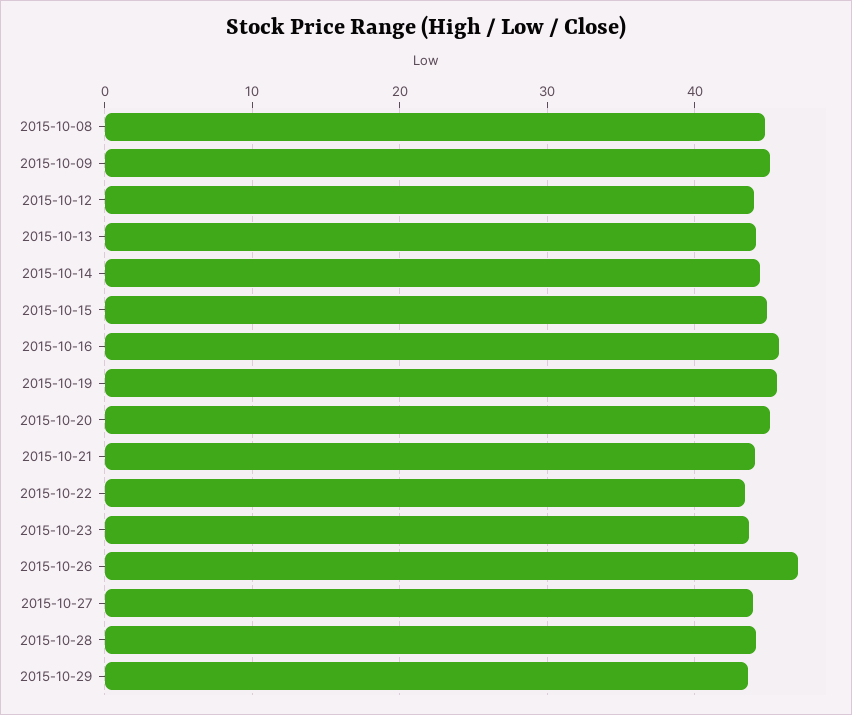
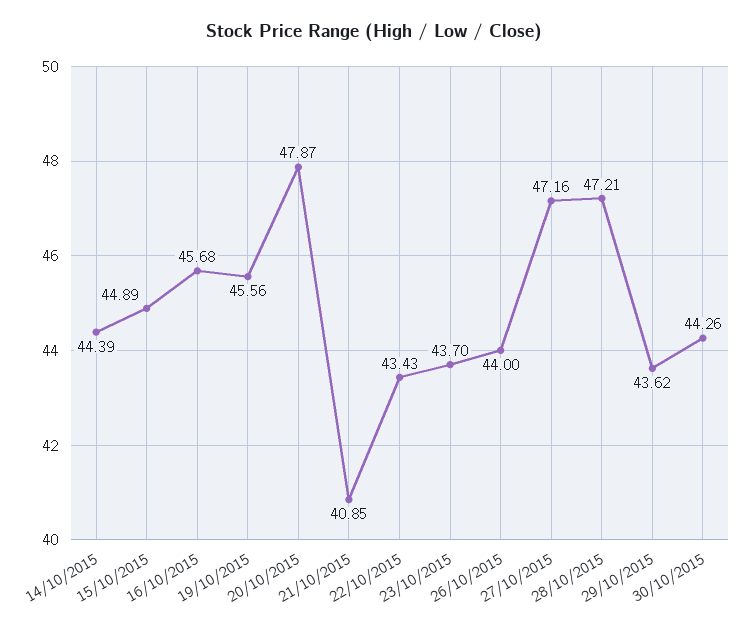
2015-10-08: 45 -> none
2015-10-09: 45 -> none
2015-10-12: 44 -> none
2015-10-13: 44 -> none
2015-10-20: 45 -> 47.87
2015-10-21: 44 -> 40.85
2015-10-26: 47 -> 44
2015-10-27: 44 -> 47.16
2015-10-28: 44 -> 47.21
30/10/2015: none -> 44.26

